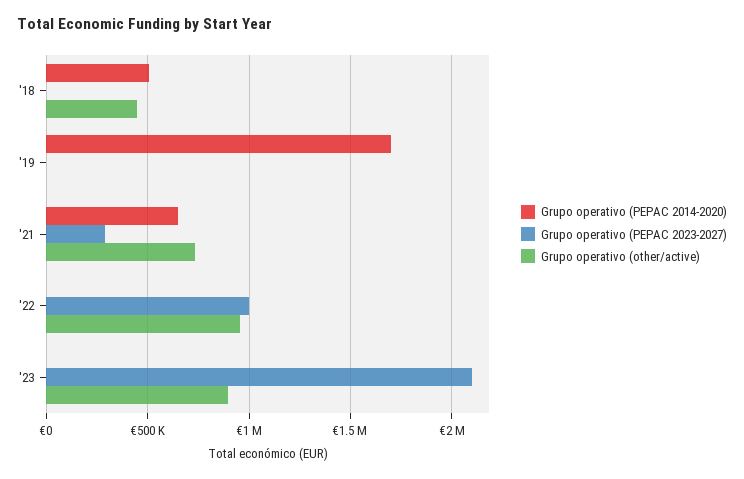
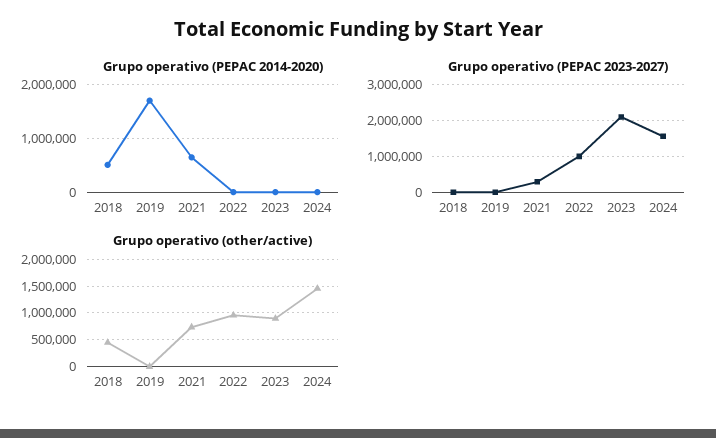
Grupo operativo (PEPAC 2014-2020), 2024: none -> 0
Grupo operativo (PEPAC 2023-2027), 2024: none -> 1600000
Grupo operativo (other/active), 2024: none -> 1500000

